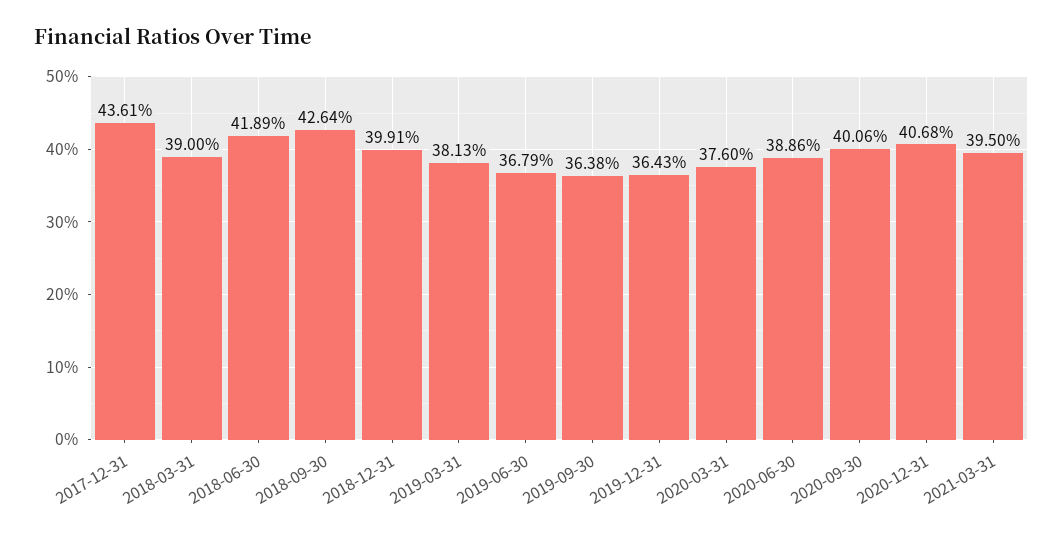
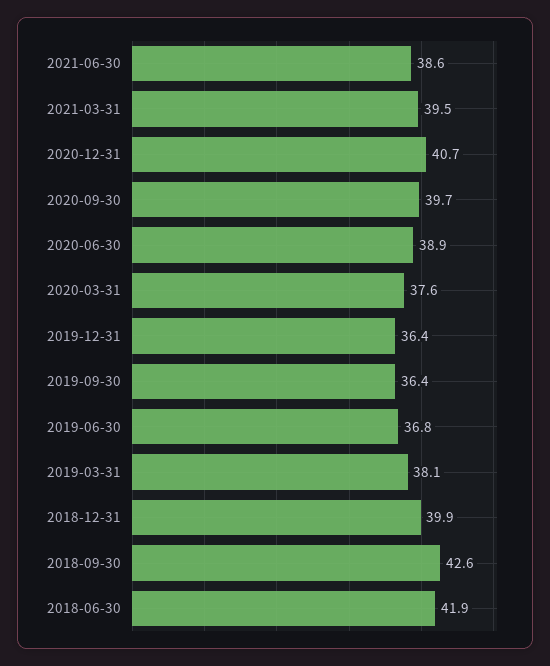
2017-12-31: 43.61 -> none
2018-03-31: 39 -> none
2020-09-30: 40.06 -> 39.7
2021-06-30: none -> 38.6

